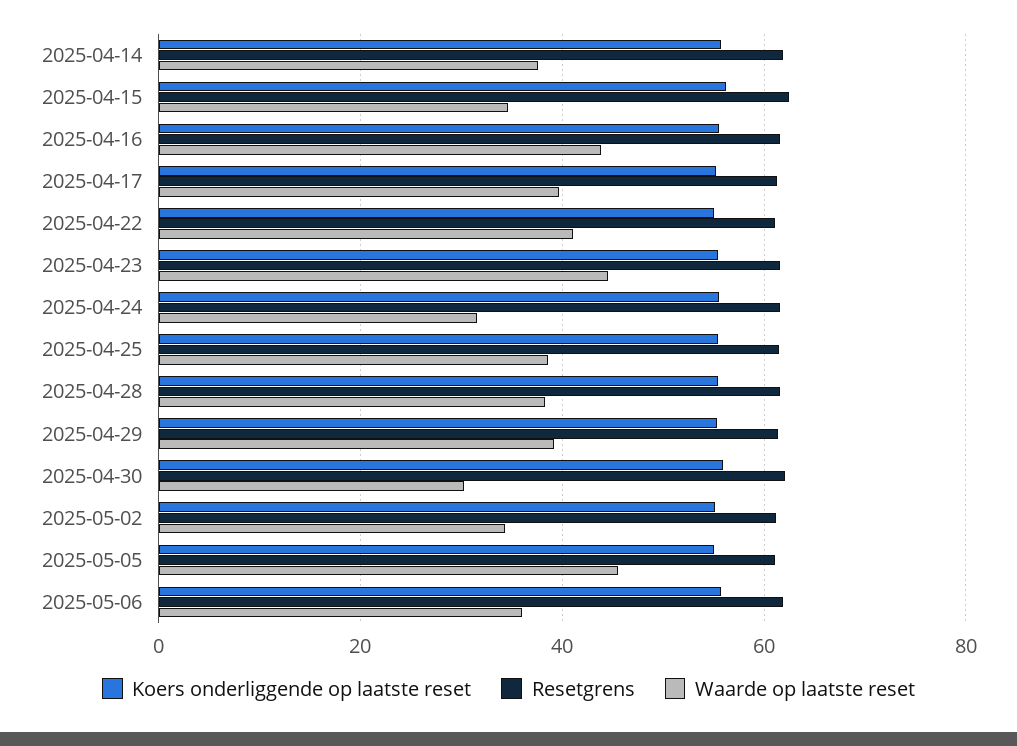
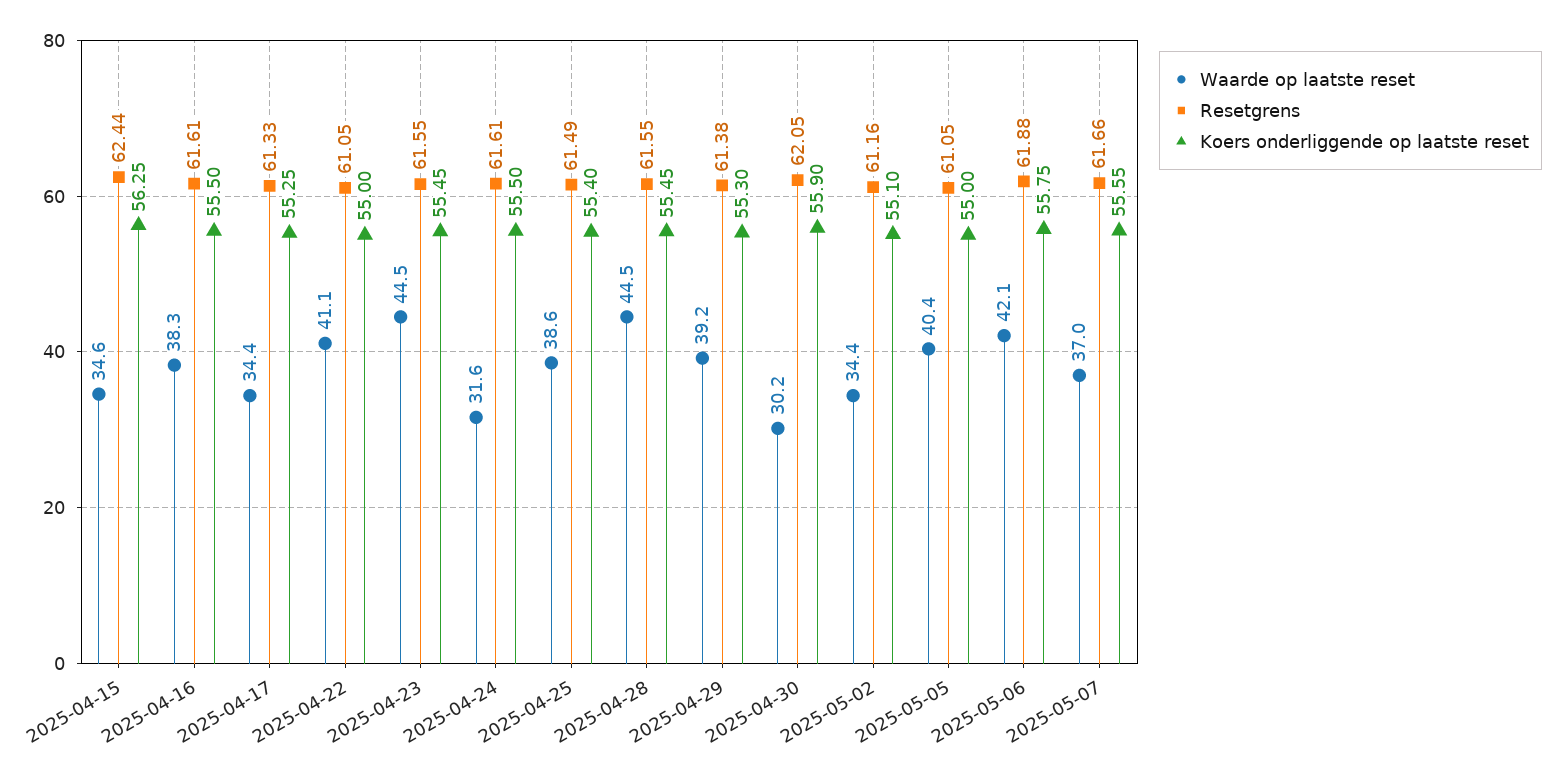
Koers onderliggende op laatste reset, 2025-04-14: 56 -> none
Resetgrens, 2025-04-14: 62 -> none
Waarde op laatste reset, 2025-04-14: 38 -> none
Waarde op laatste reset, 2025-04-16: 44 -> 38.3
Waarde op laatste reset, 2025-04-17: 40 -> 34.4
Waarde op laatste reset, 2025-04-28: 38 -> 44.5
Waarde op laatste reset, 2025-05-05: 46 -> 40.4
Waarde op laatste reset, 2025-05-06: 36 -> 42.1
Waarde op laatste reset, 2025-05-07: none -> 37
Resetgrens, 2025-05-07: none -> 61.66
Koers onderliggende op laatste reset, 2025-05-07: none -> 55.55

